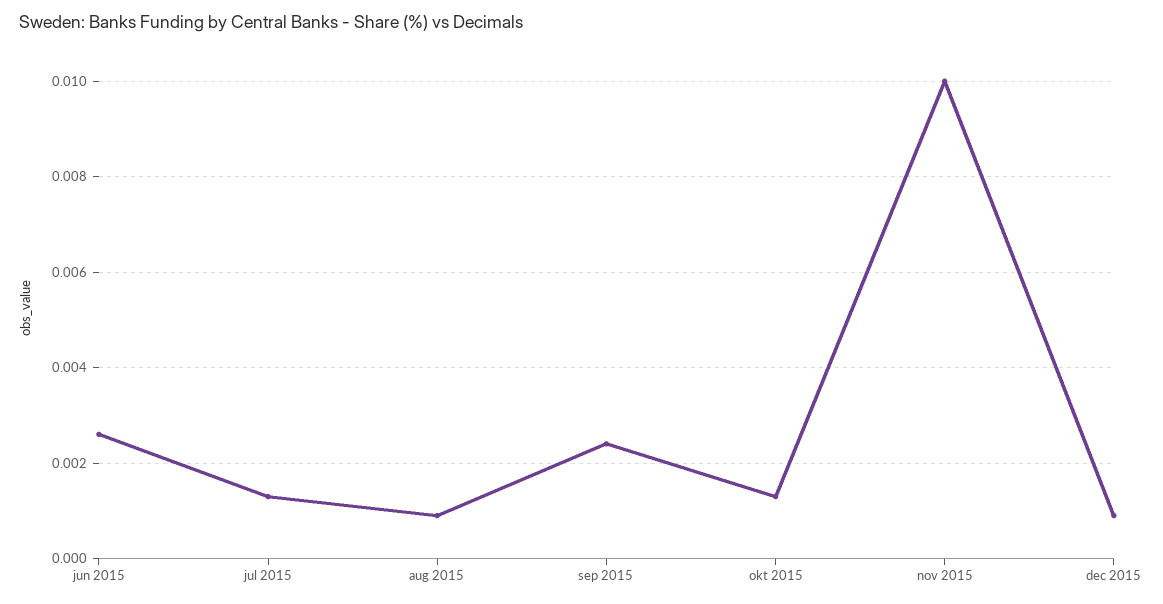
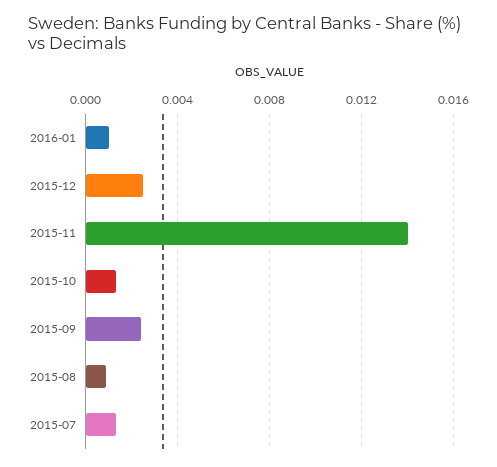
jun 2015: 0.0025 -> none
nov 2015: 0.01 -> 0.014
dec 2015: 0.001 -> 0.0025
2016-01: none -> 0.001

